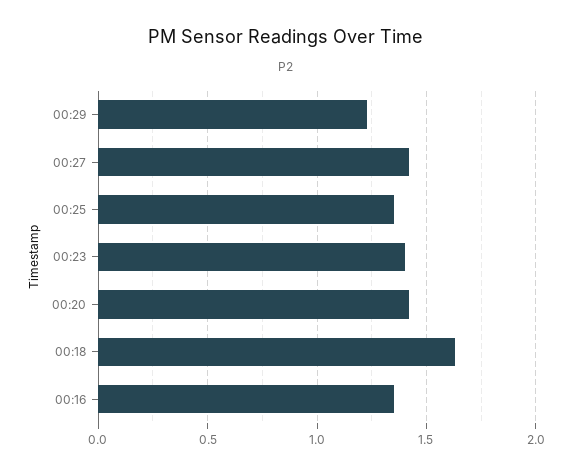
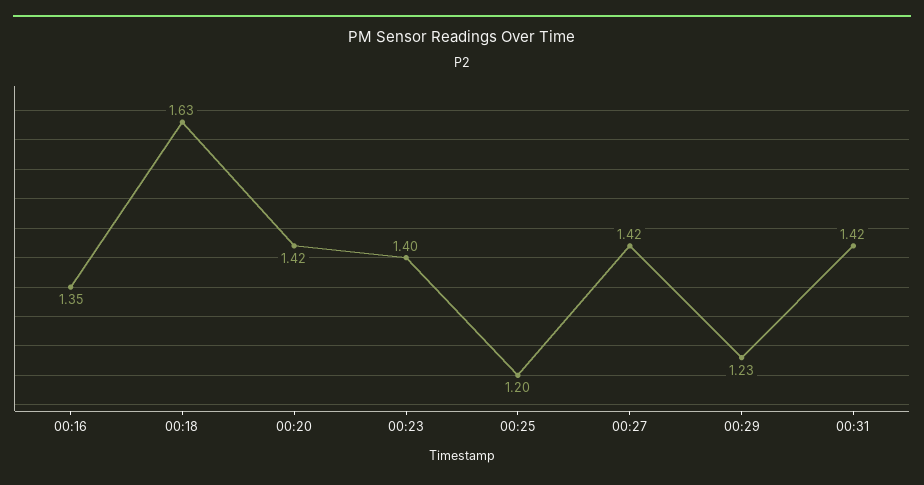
00:25: 1.35 -> 1.2
00:31: none -> 1.42

